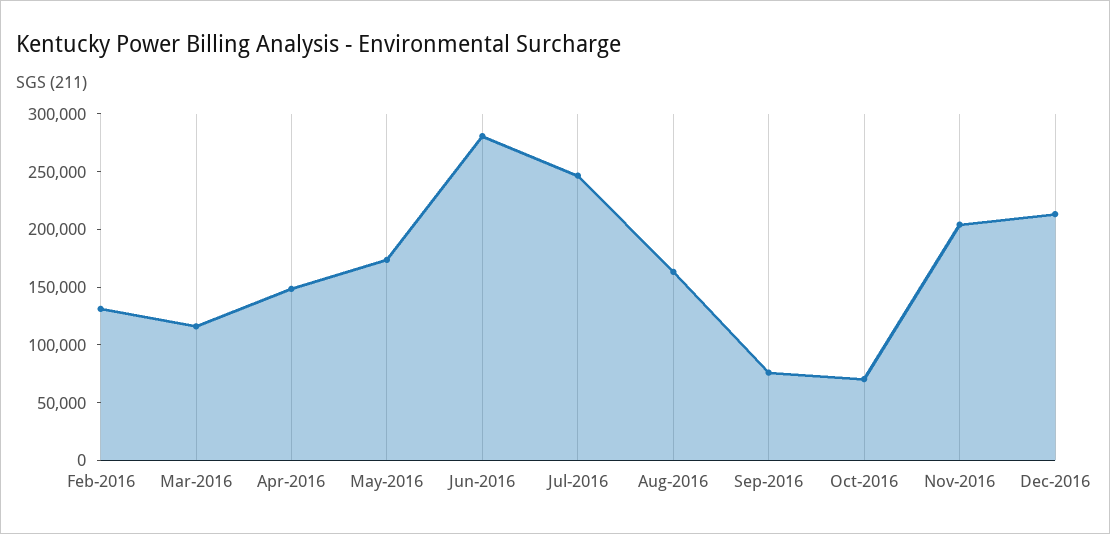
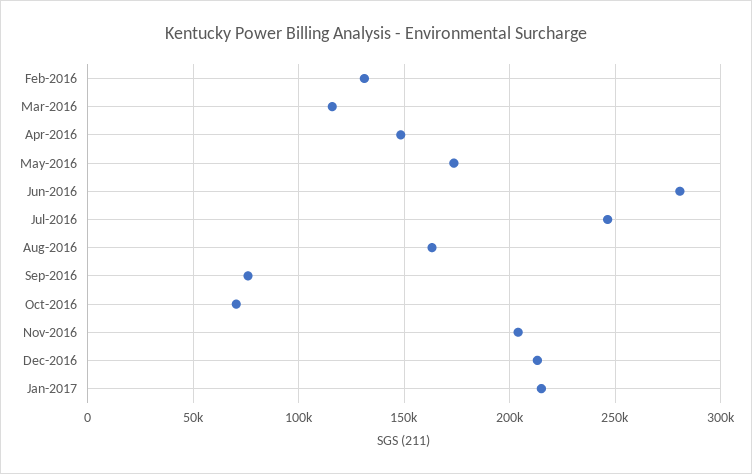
Jan-2017: none -> 215000

